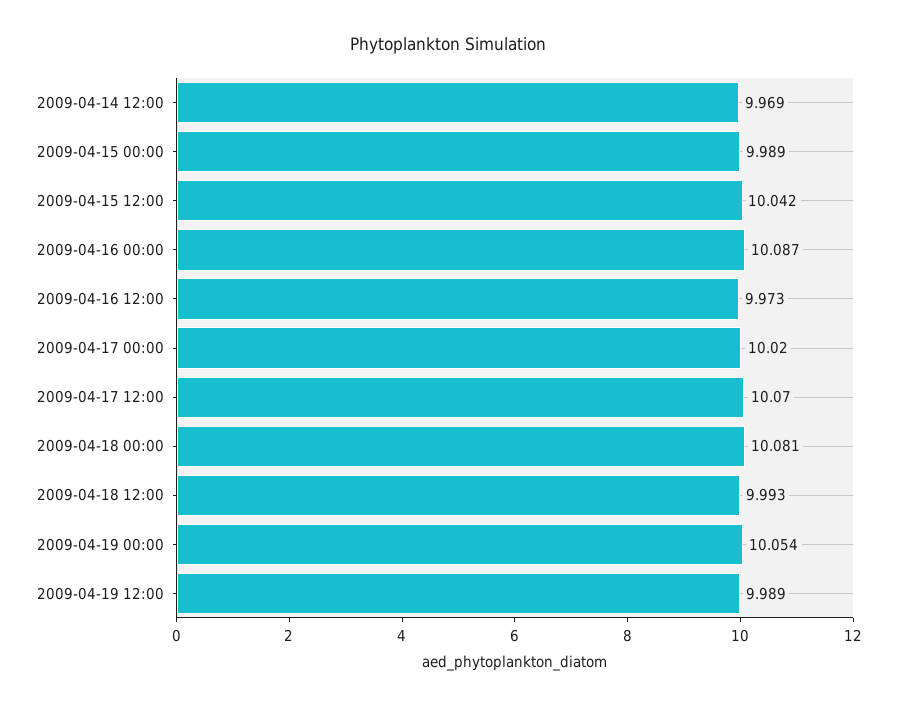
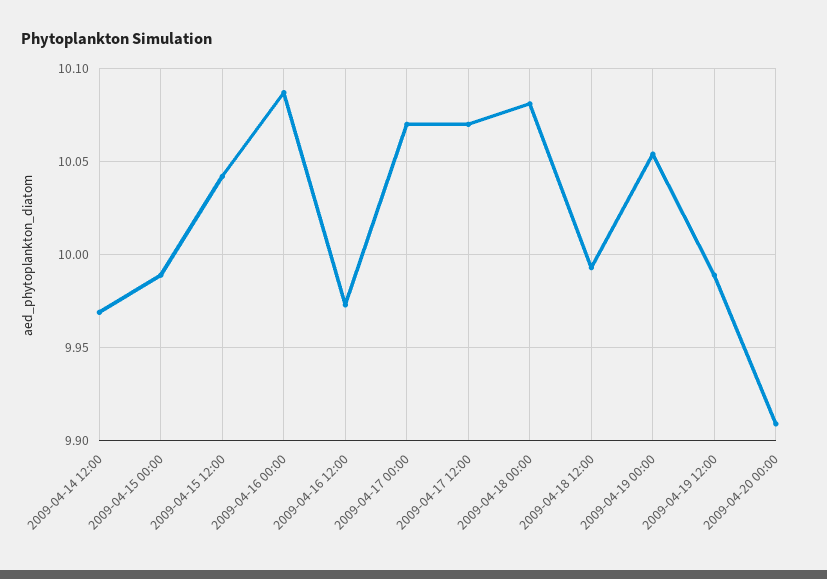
2009-04-17 00:00: 10.02 -> 10.07
2009-04-20 00:00: none -> 9.91

